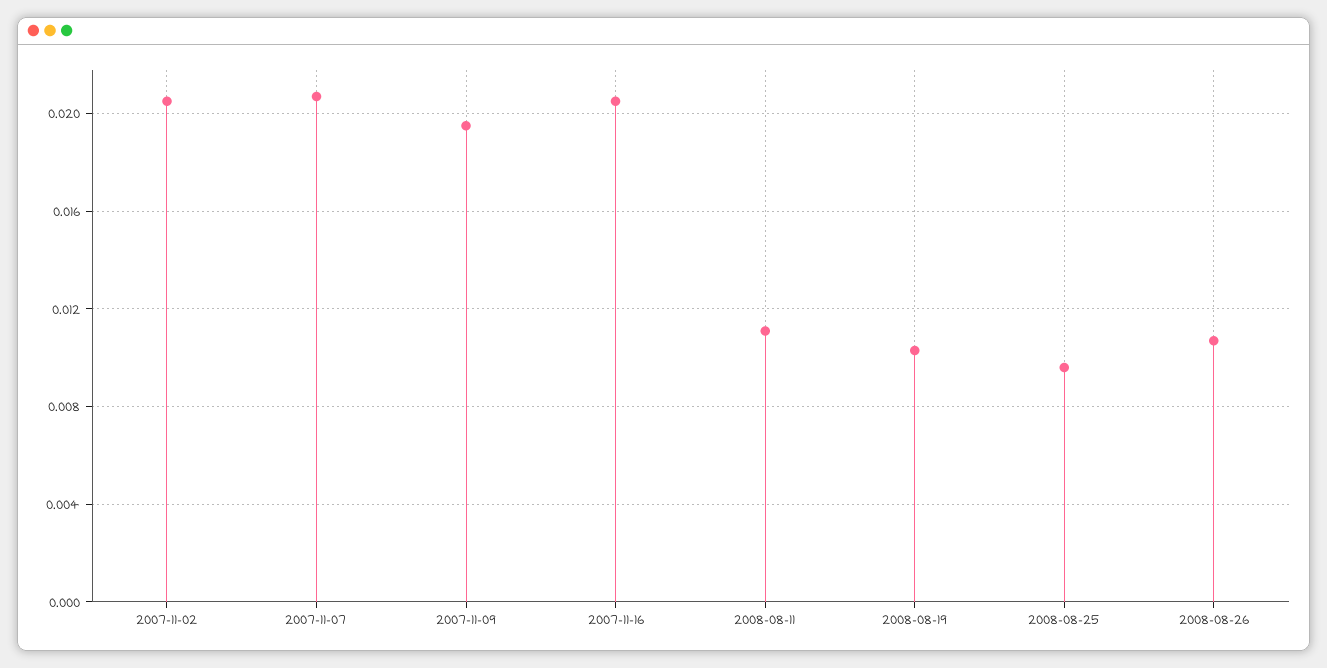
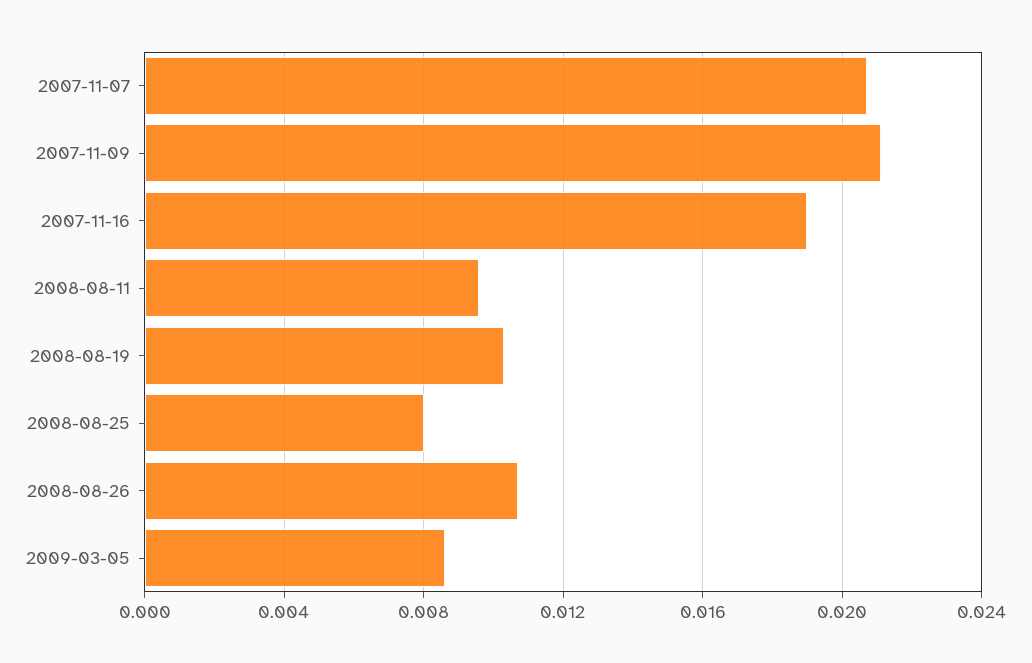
2007-11-02: 0.0205 -> none
2007-11-09: 0.0195 -> 0.021
2007-11-16: 0.0205 -> 0.019
2008-08-11: 0.011 -> 0.0095
2008-08-25: 0.0095 -> 0.008
2009-03-05: none -> 0.0085

